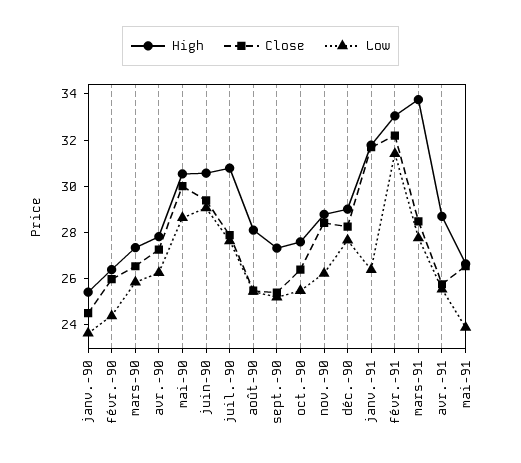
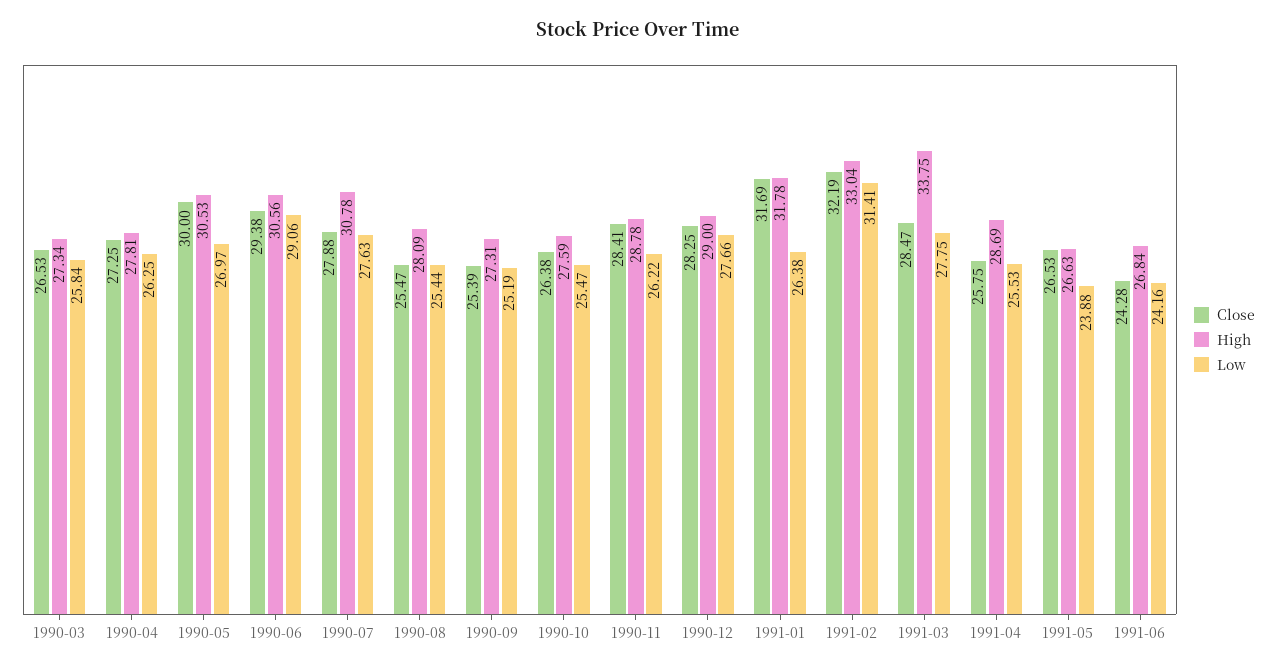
High, janv.-90: 25.5 -> none
Close, janv.-90: 24.5 -> none
Low, janv.-90: 23.5 -> none
High, févr.-90: 26.5 -> none
Close, févr.-90: 26 -> none
Low, févr.-90: 24.5 -> none
Low, mai-90: 28.5 -> 26.97
Close, 1991-06: none -> 24.28
High, 1991-06: none -> 26.84
Low, 1991-06: none -> 24.16

